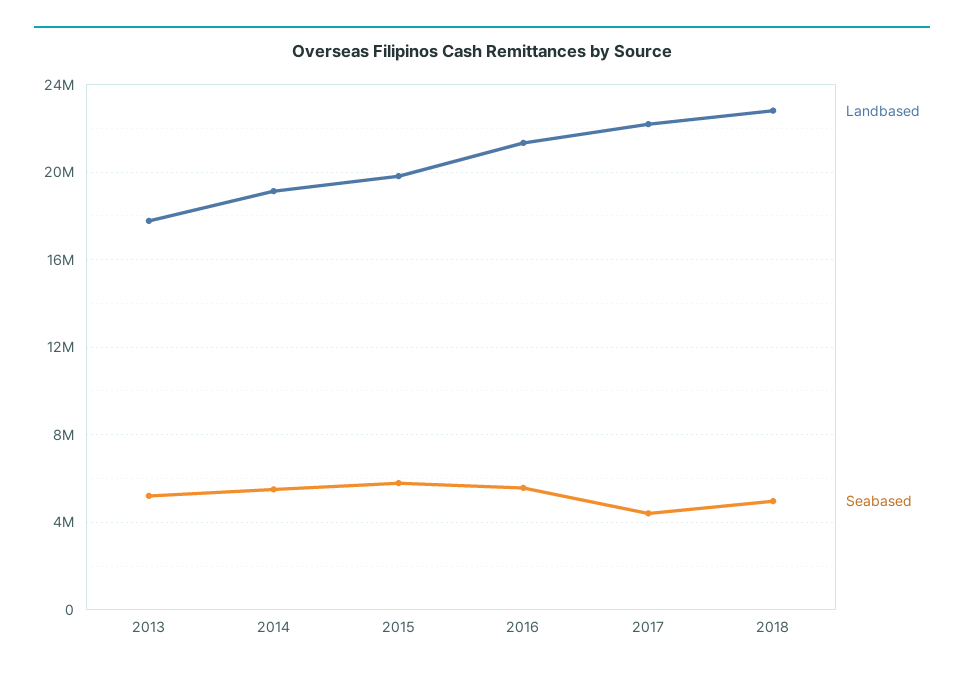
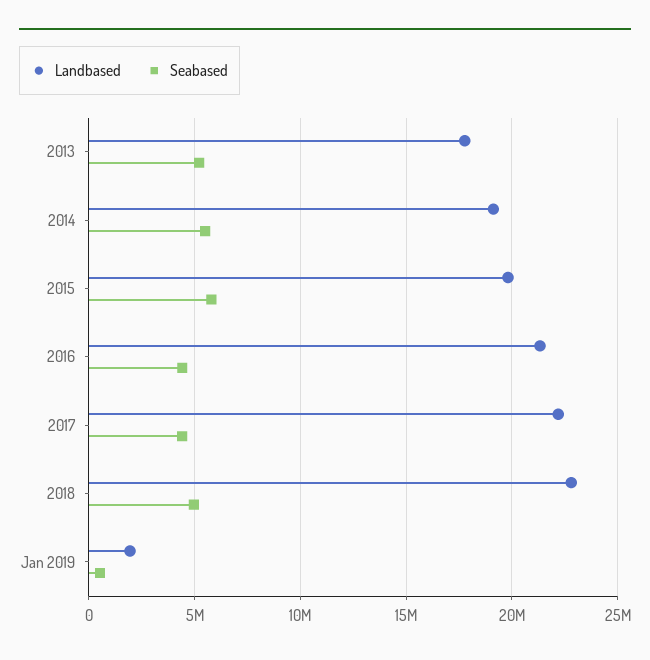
Seabased, 2016: 5500000 -> 4500000
Landbased, Jan 2019: none -> 2000000
Seabased, Jan 2019: none -> 500000

